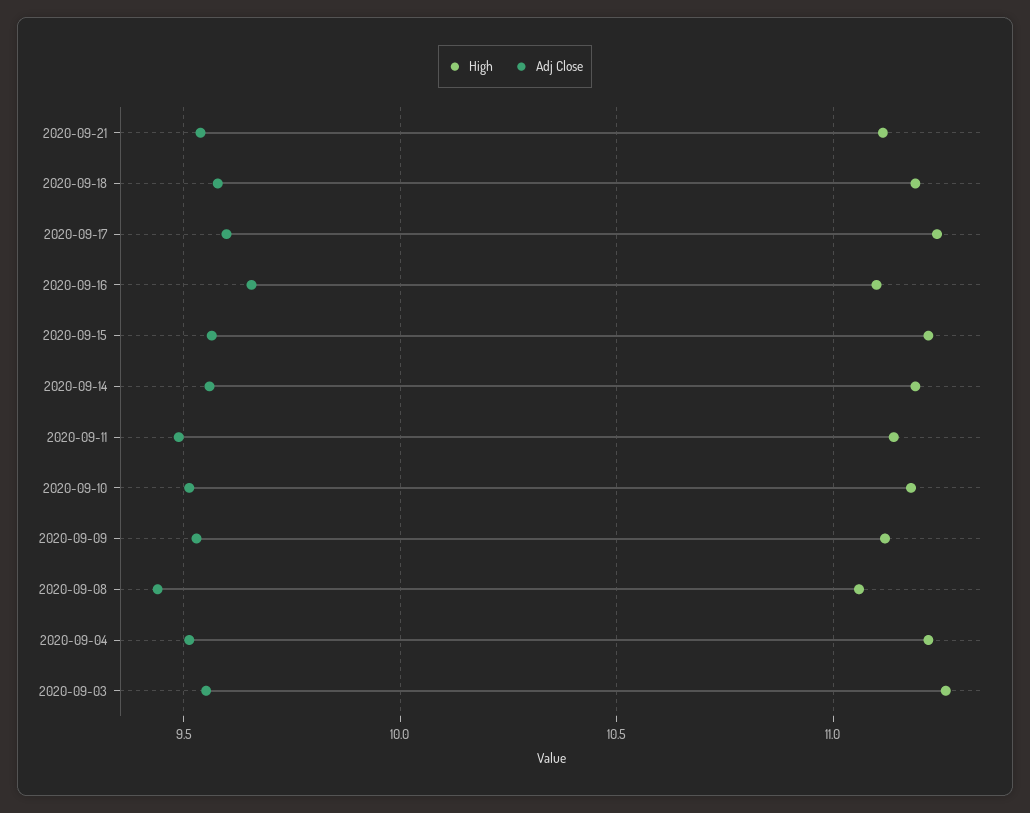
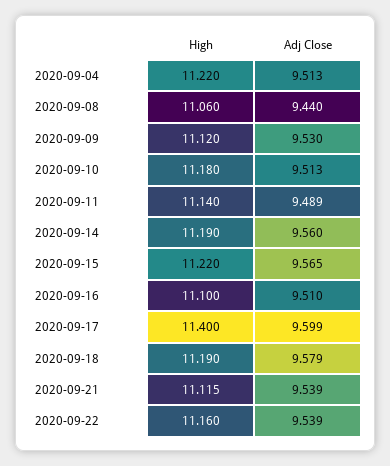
High, 2020-09-17: 11.25 -> 11.4
Adj Close, 2020-09-16: 9.65 -> 9.51
High, 2020-09-03: 11.25 -> none
Adj Close, 2020-09-03: 9.55 -> none
High, 2020-09-22: none -> 11.16
Adj Close, 2020-09-22: none -> 9.539

